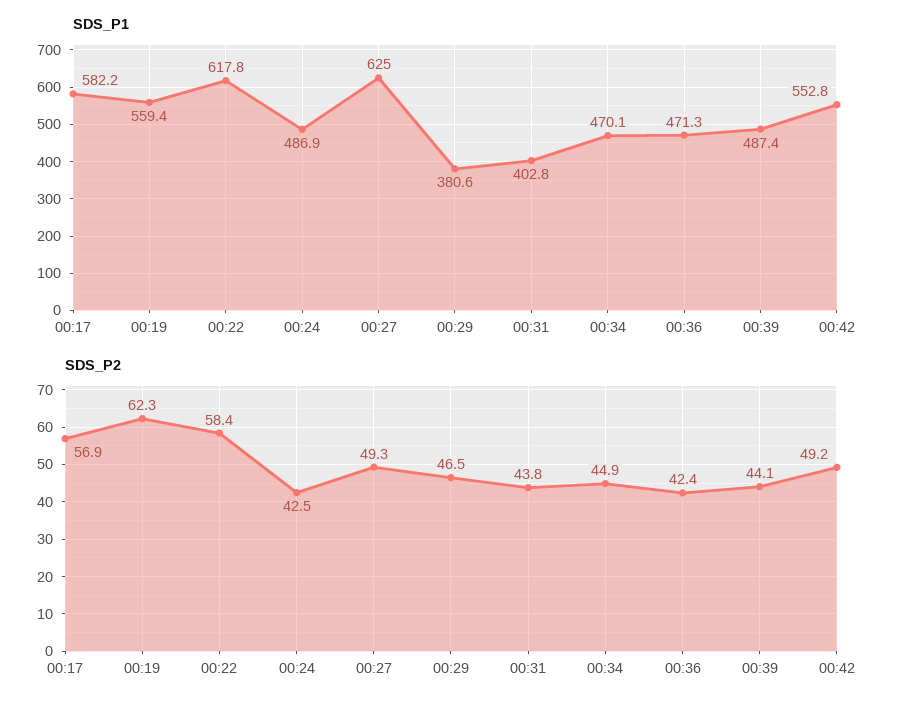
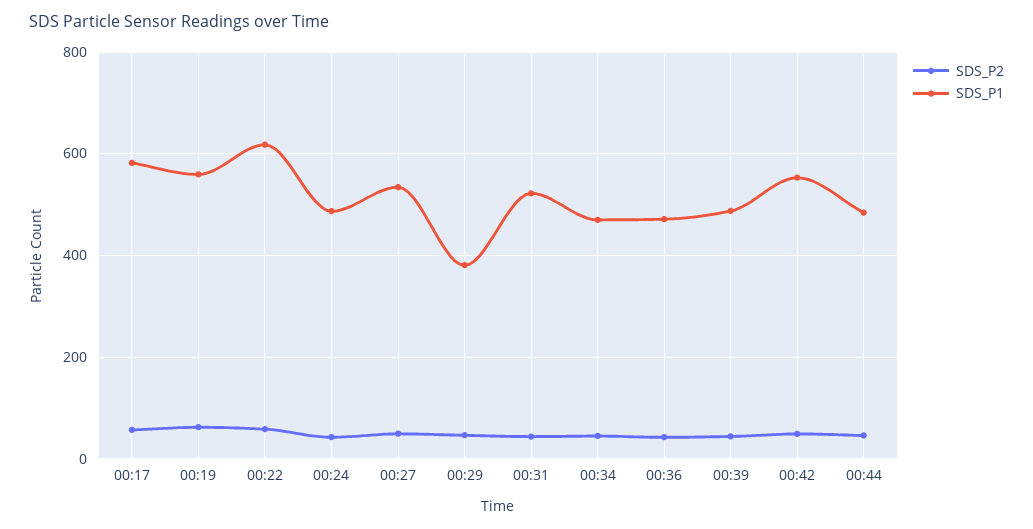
SDS_P1, 00:27: 625 -> 540
SDS_P1, 00:31: 402.8 -> 520
SDS_P2, 00:44: none -> 40
SDS_P1, 00:44: none -> 480

